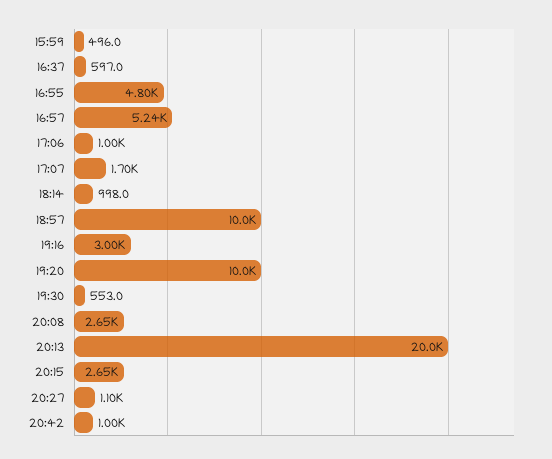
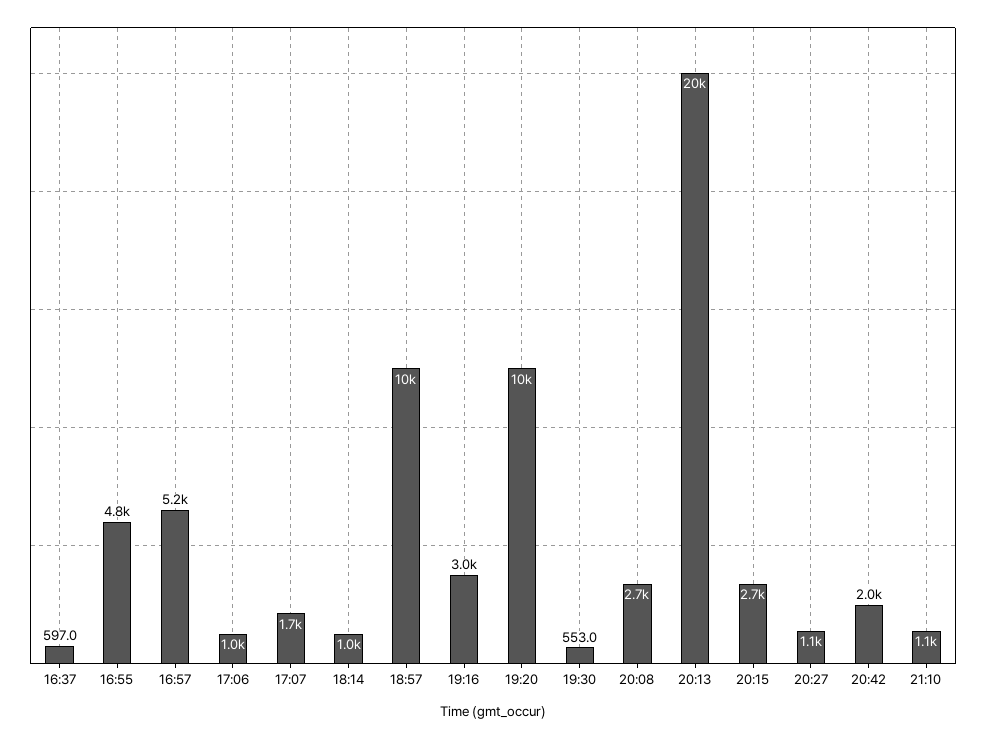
15:59: 496 -> none
20:42: 1000 -> 2000
21:10: none -> 1100

